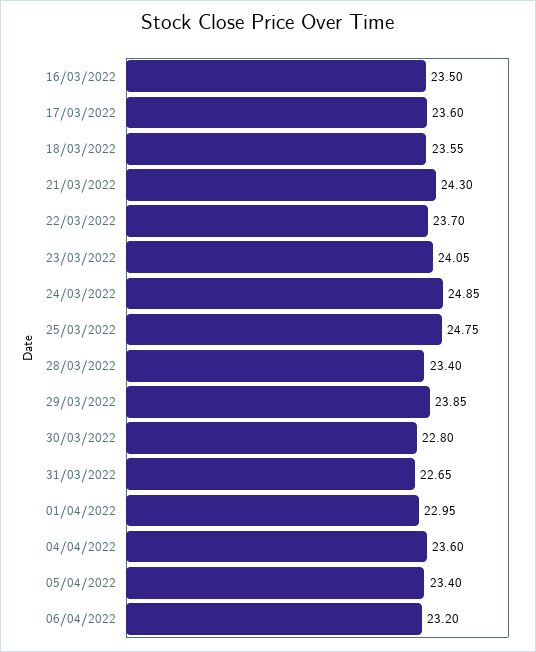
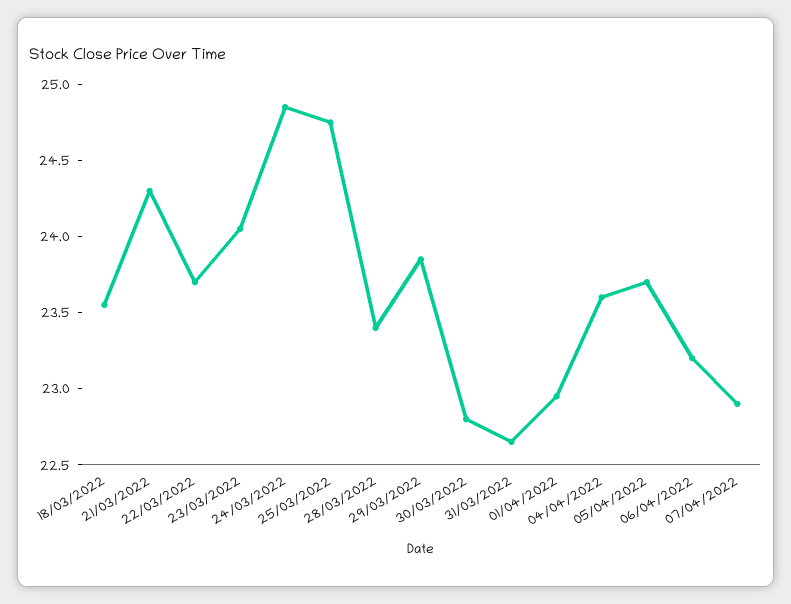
16/03/2022: 23.5 -> none
17/03/2022: 23.6 -> none
05/04/2022: 23.4 -> 23.7
07/04/2022: none -> 22.9

